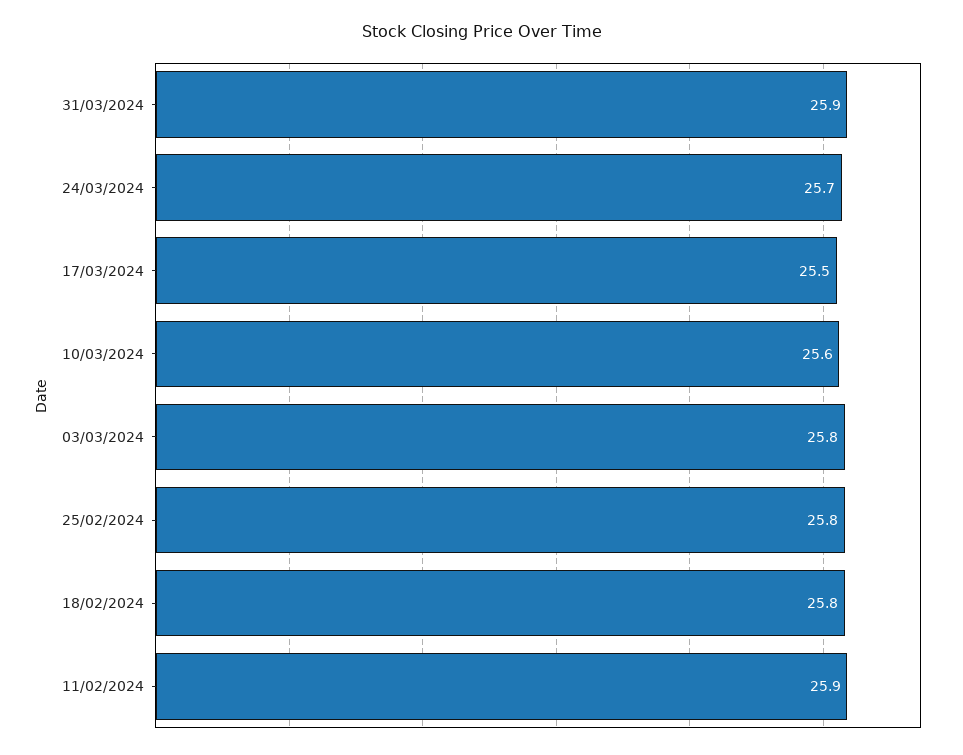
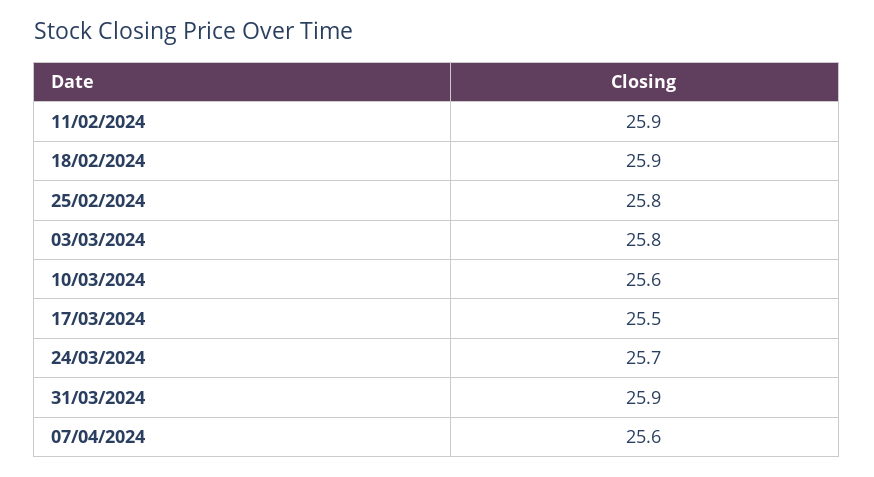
18/02/2024: 25.8 -> 25.9
07/04/2024: none -> 25.6

